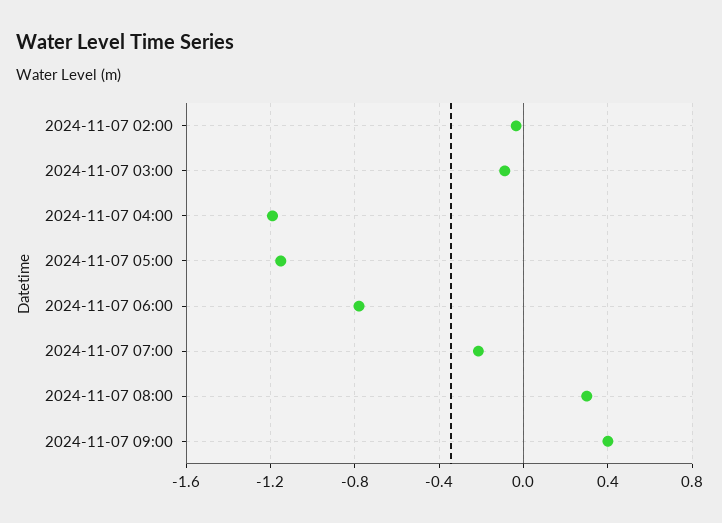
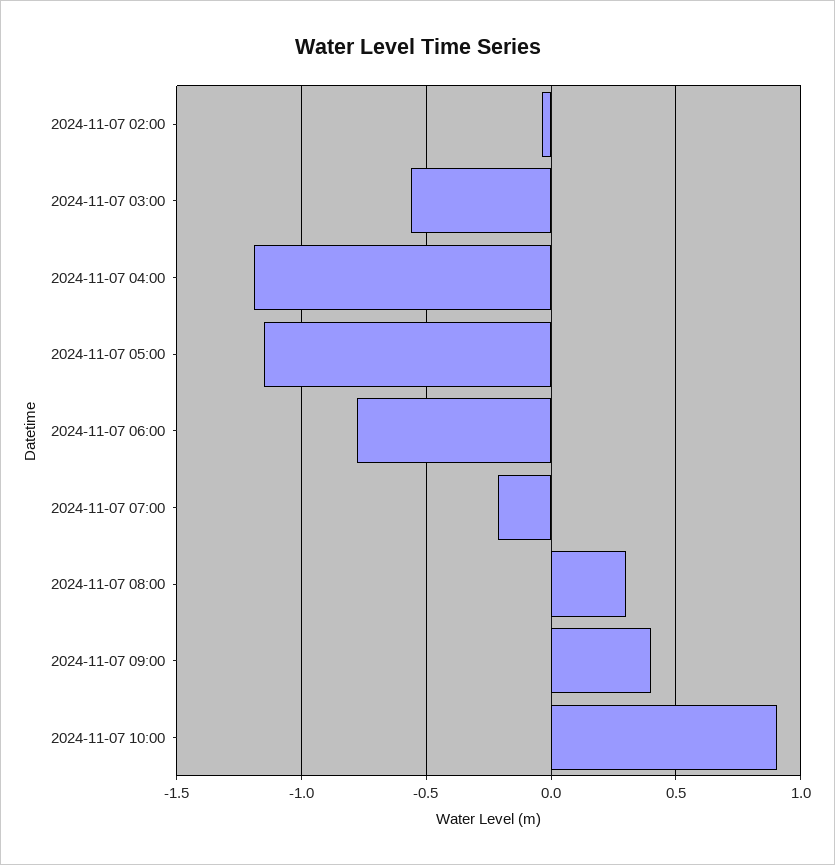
2024-11-07 03:00: -0.1 -> -0.55
2024-11-07 10:00: none -> 0.9

